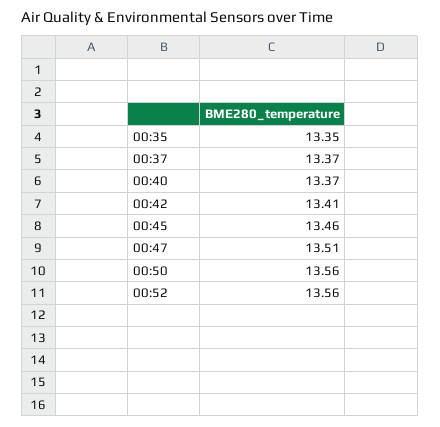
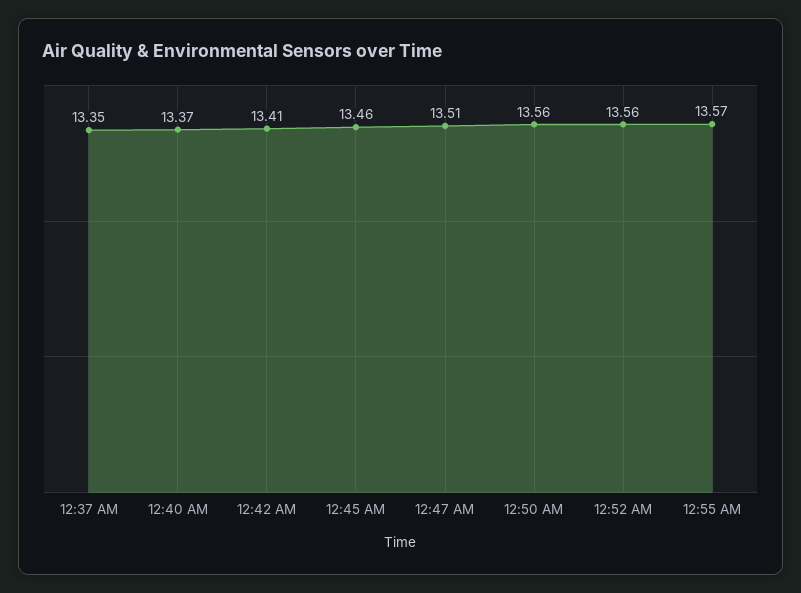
00:35: 13.35 -> none
00:37: 13.37 -> 13.35
12:55 AM: none -> 13.57

